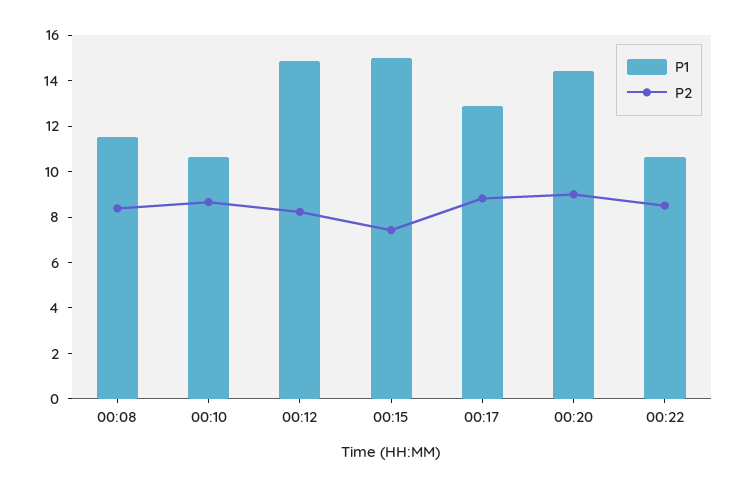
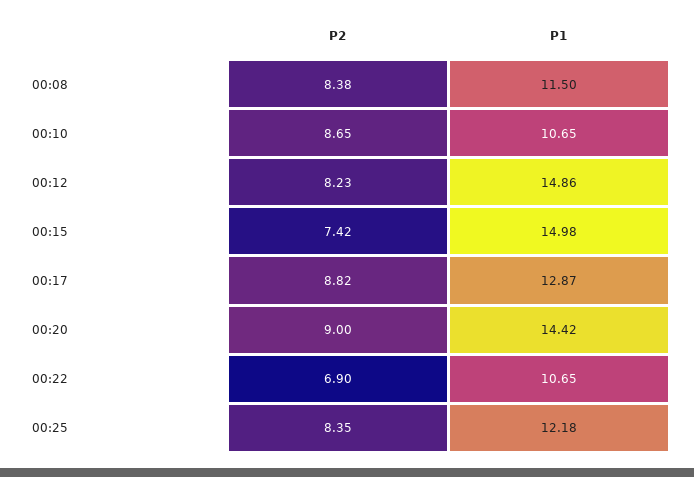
P2, 00:22: 8.5 -> 6.9
P2, 00:25: none -> 8.35
P1, 00:25: none -> 12.18

